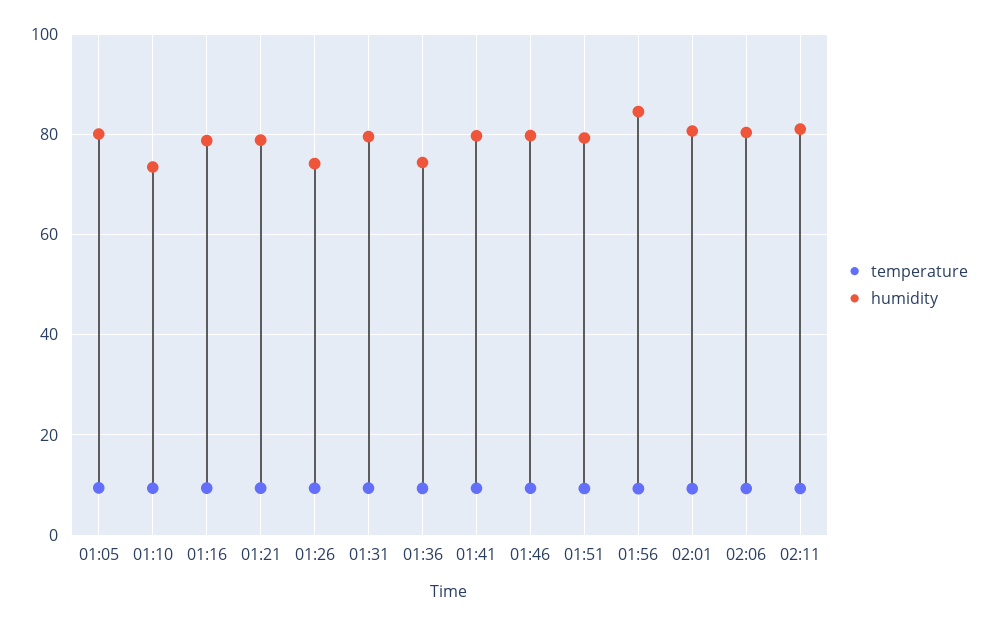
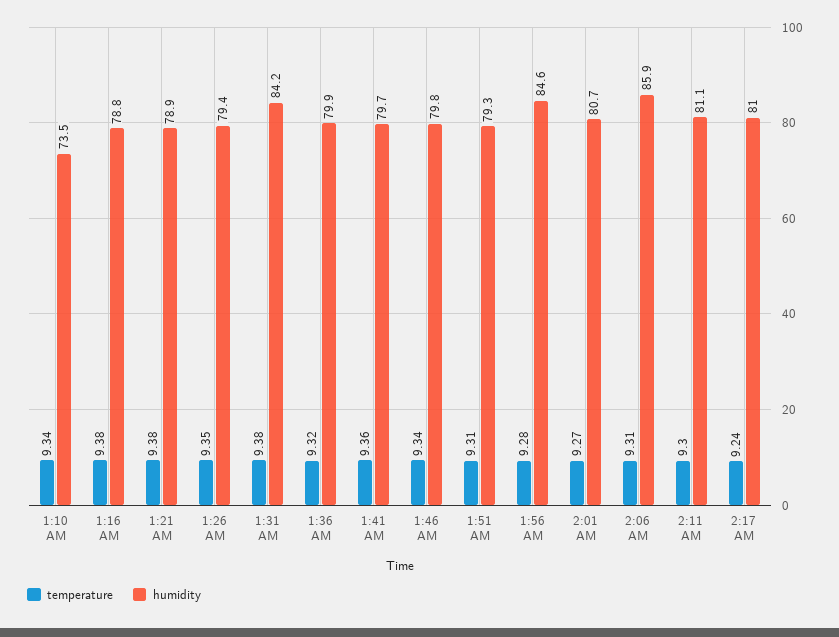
temperature, 01:05: 10 -> none
humidity, 01:05: 80 -> none
humidity, 01:26: 74 -> 79.4
humidity, 01:31: 80 -> 84.2
humidity, 01:36: 74 -> 79.9
humidity, 02:06: 80 -> 85.9
temperature, 2:17 AM: none -> 9.24
humidity, 2:17 AM: none -> 81

